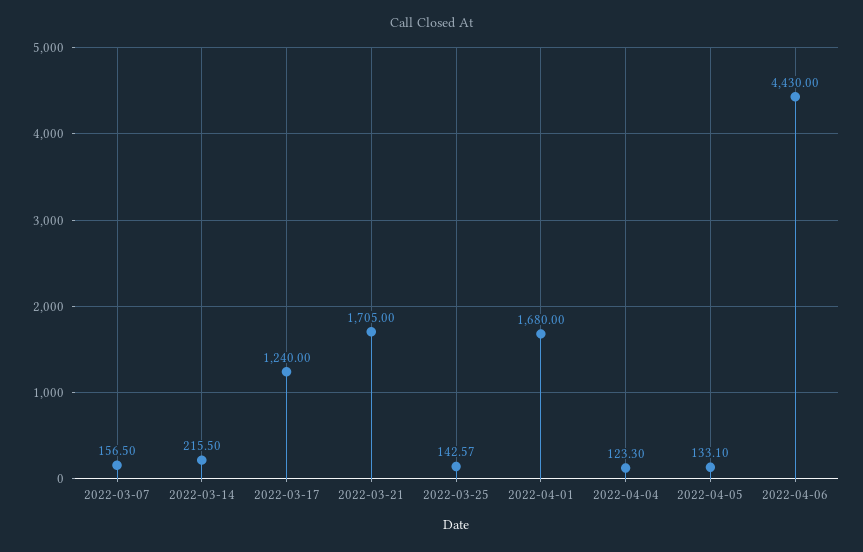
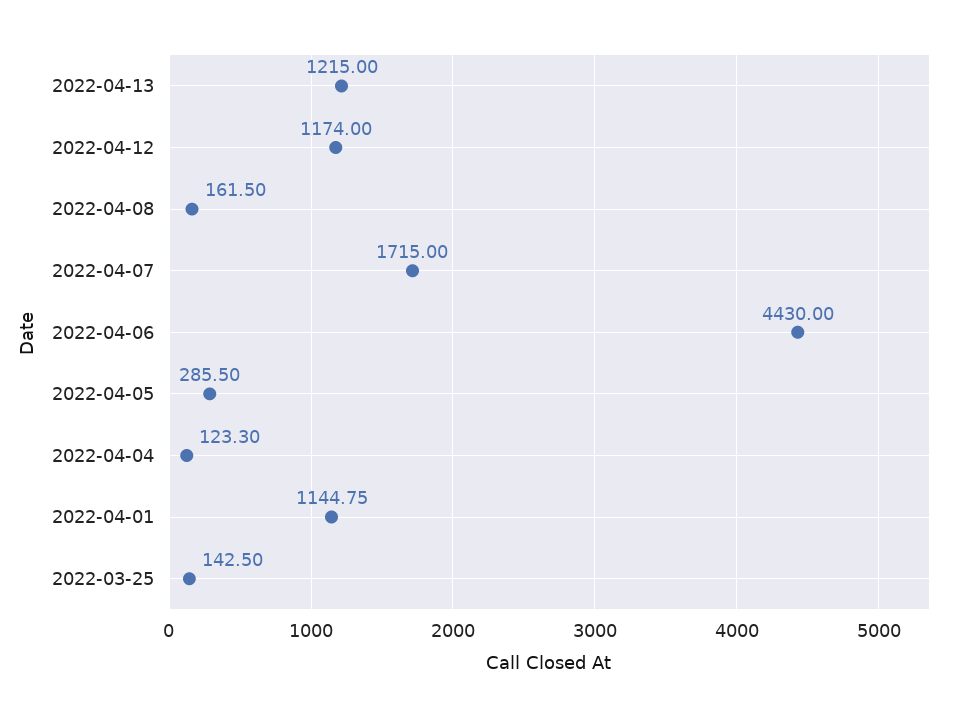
2022-03-07: 156.5 -> none
2022-03-14: 215.5 -> none
2022-03-17: 1240 -> none
2022-03-21: 1705 -> none
2022-03-25: 142.57 -> 142.5
2022-04-01: 1680 -> 1144.75
2022-04-05: 133.1 -> 285.5
2022-04-13: none -> 1215
2022-04-12: none -> 1174
2022-04-08: none -> 161.5
2022-04-07: none -> 1715

